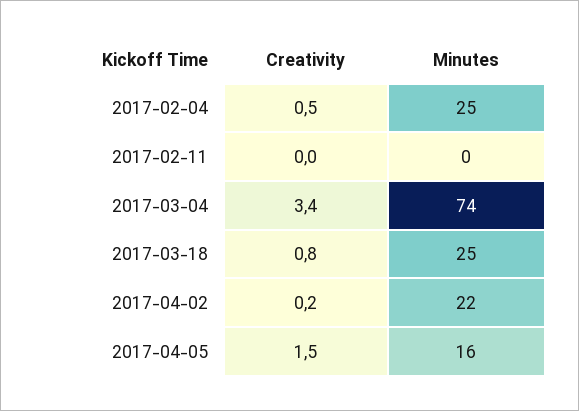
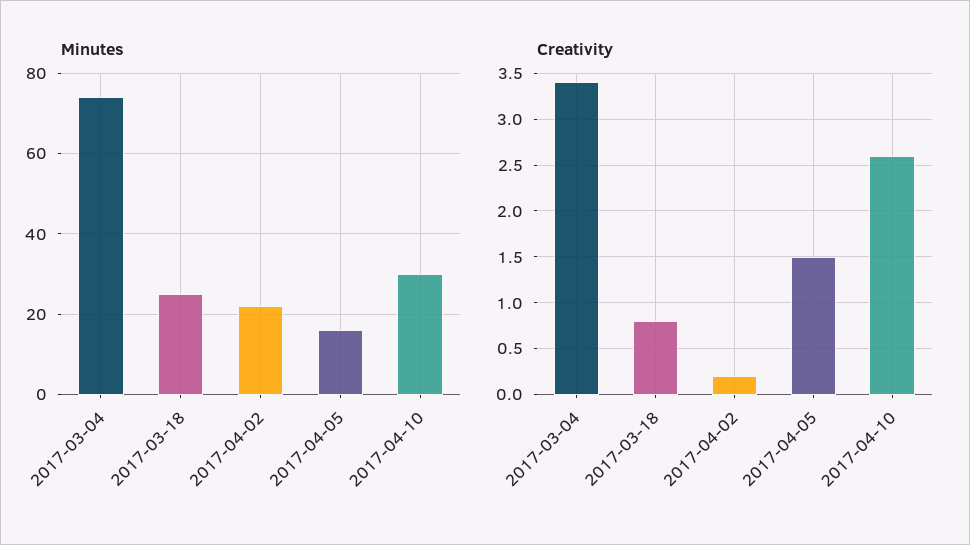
Creativity, 2017-02-04: 0.5 -> none
Minutes, 2017-02-04: 25 -> none
Creativity, 2017-02-11: 0 -> none
Minutes, 2017-02-11: 0 -> none
Minutes, 2017-04-10: none -> 30
Creativity, 2017-04-10: none -> 2.6

